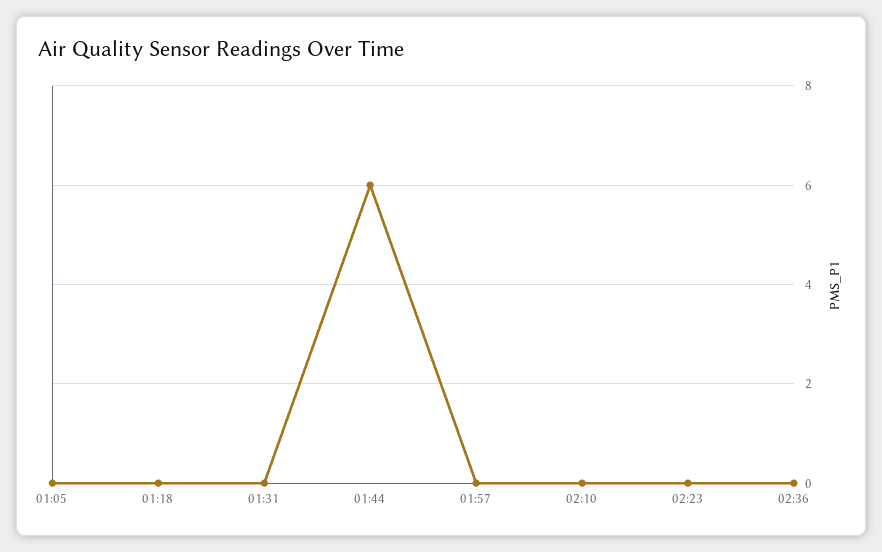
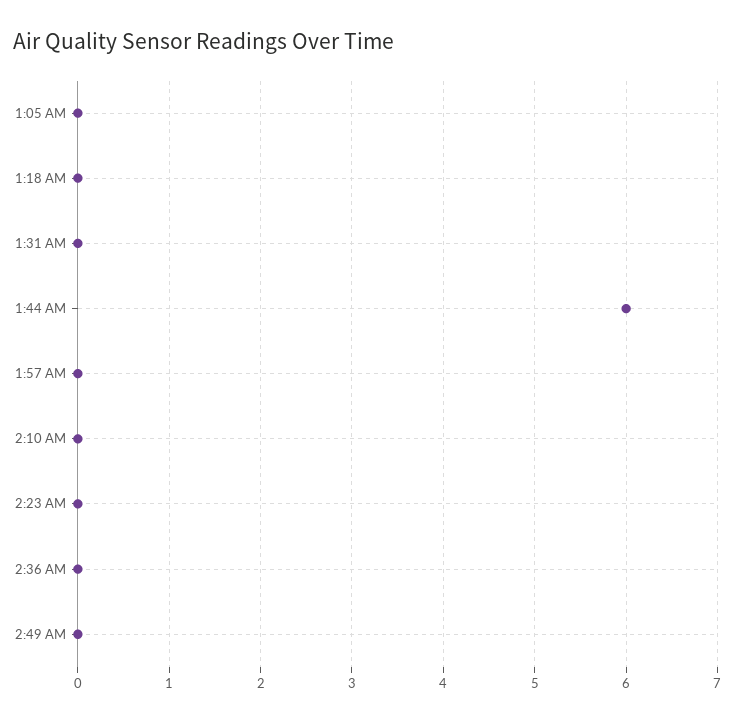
2:49 AM: none -> 0

